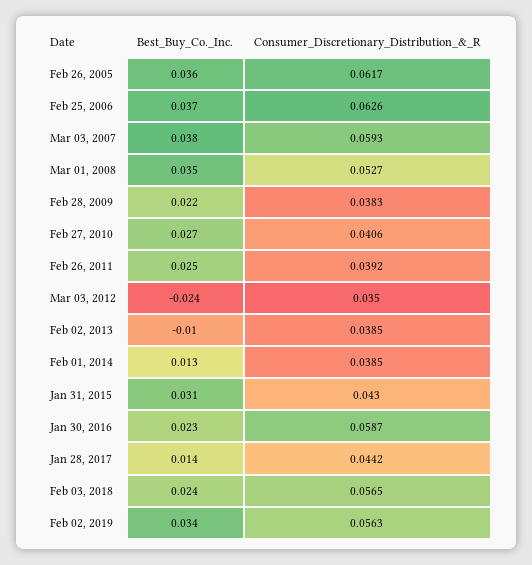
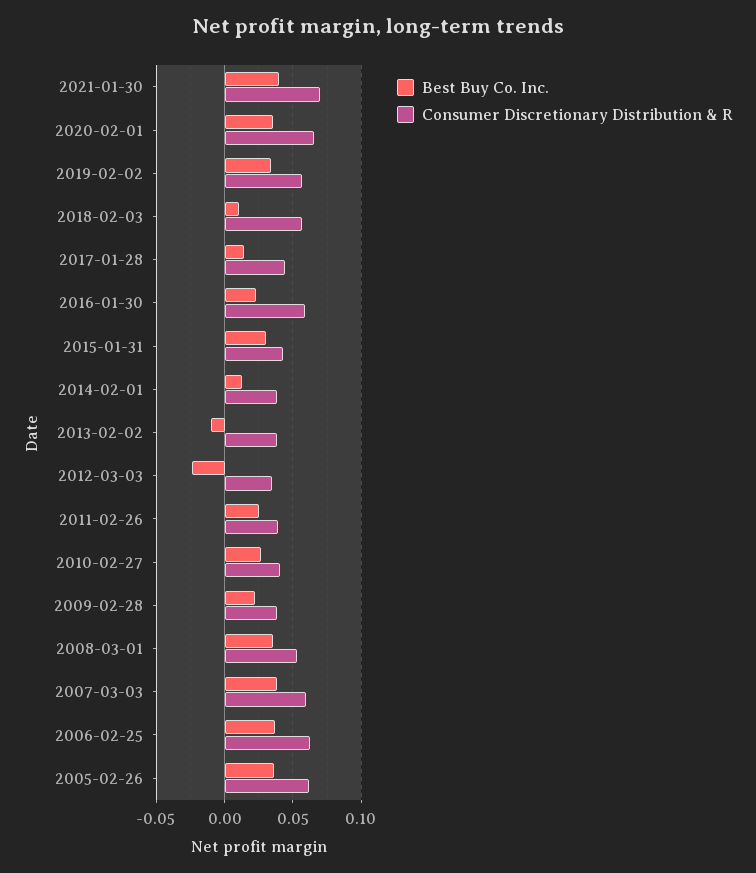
Best_Buy_Co._Inc., Feb 03, 2018: 0.024 -> 0.01
Best_Buy_Co._Inc., 2021-01-30: none -> 0.04
Consumer_Discretionary_Distribution_&_R, 2021-01-30: none -> 0.07
Best_Buy_Co._Inc., 2020-02-01: none -> 0.035
Consumer_Discretionary_Distribution_&_R, 2020-02-01: none -> 0.065

